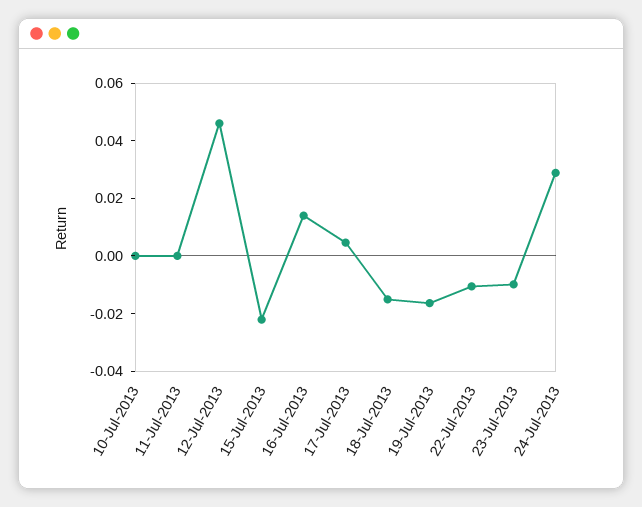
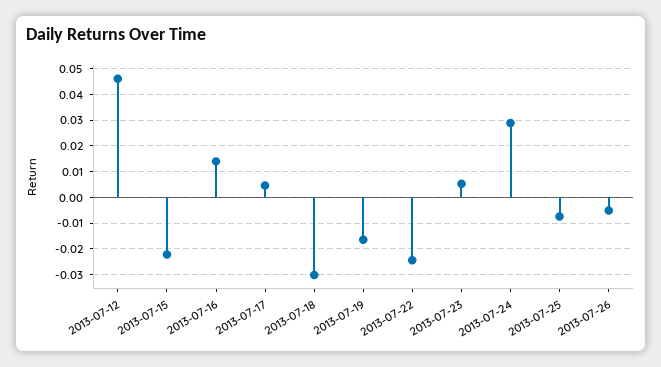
10-Jul-2013: 0 -> none
11-Jul-2013: 0 -> none
18-Jul-2013: -0.015 -> -0.03
22-Jul-2013: -0.01 -> -0.025
23-Jul-2013: -0.01 -> 0.005
2013-07-25: none -> -0.0075
2013-07-26: none -> -0.005

